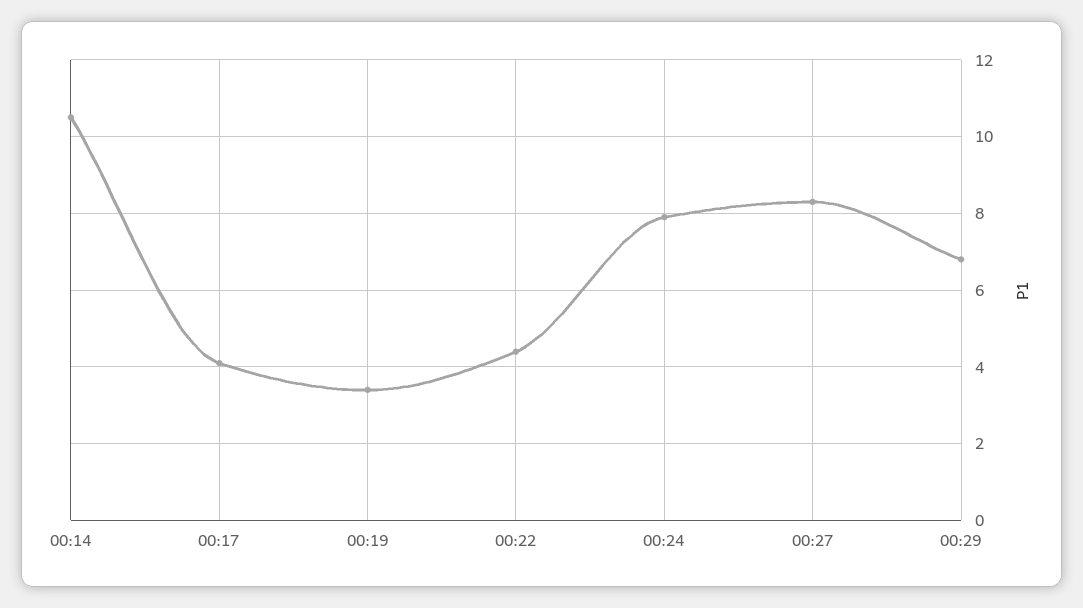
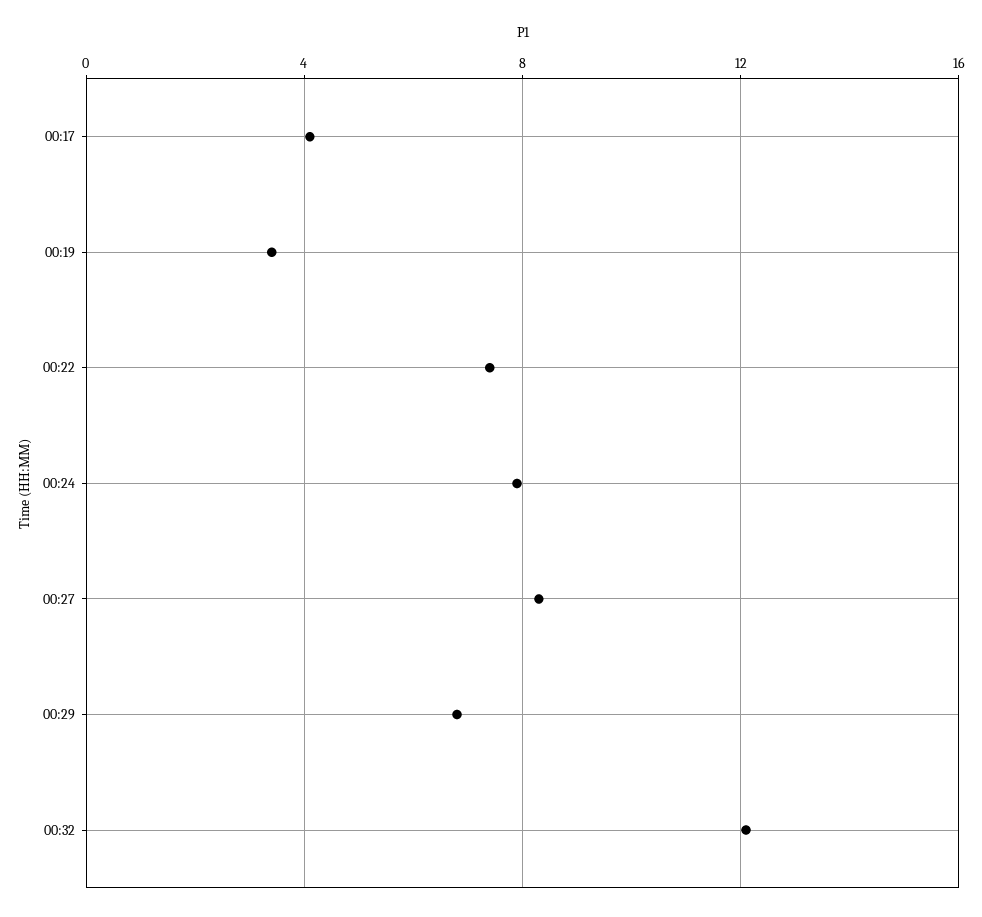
00:14: 10.5 -> none
00:22: 4.5 -> 7.5
00:32: none -> 12

